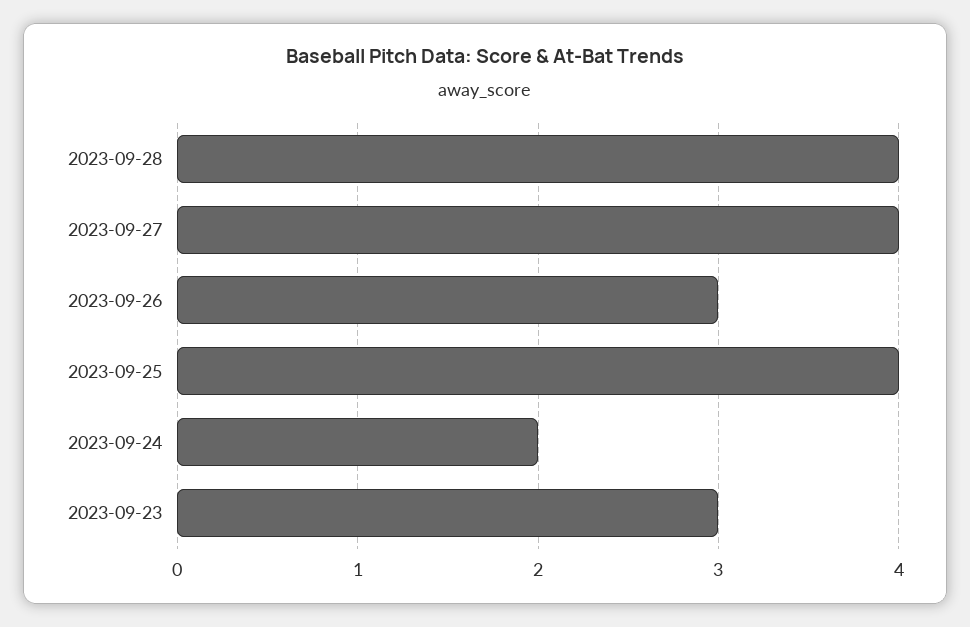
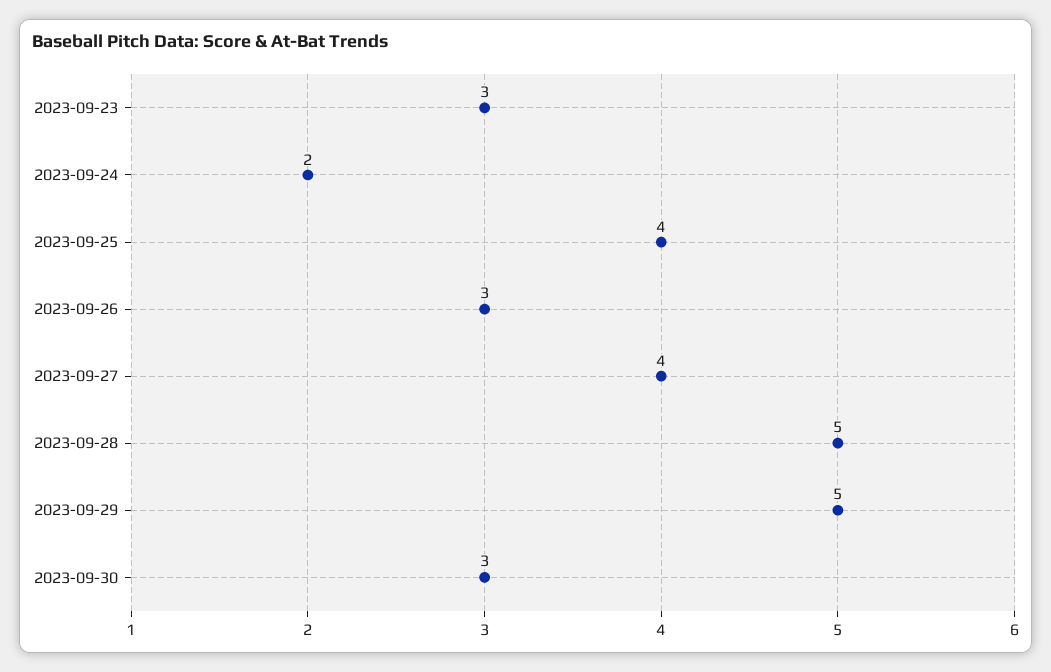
2023-09-28: 4 -> 5
2023-09-29: none -> 5
2023-09-30: none -> 3

